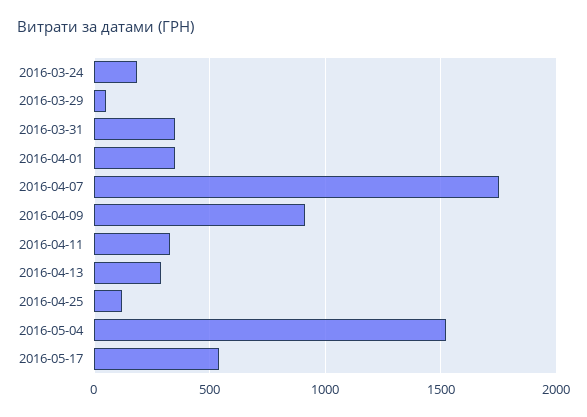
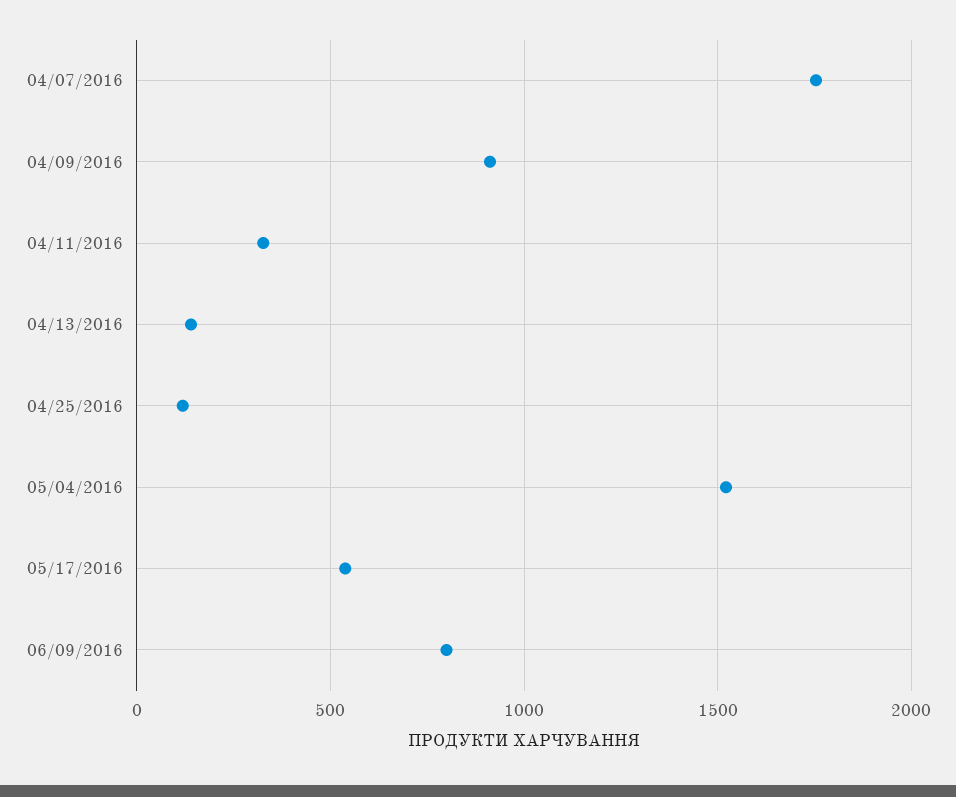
2016-03-24: 200 -> none
2016-03-29: 50 -> none
2016-03-31: 350 -> none
2016-04-01: 350 -> none
2016-04-13: 300 -> 150
06/09/2016: none -> 800

